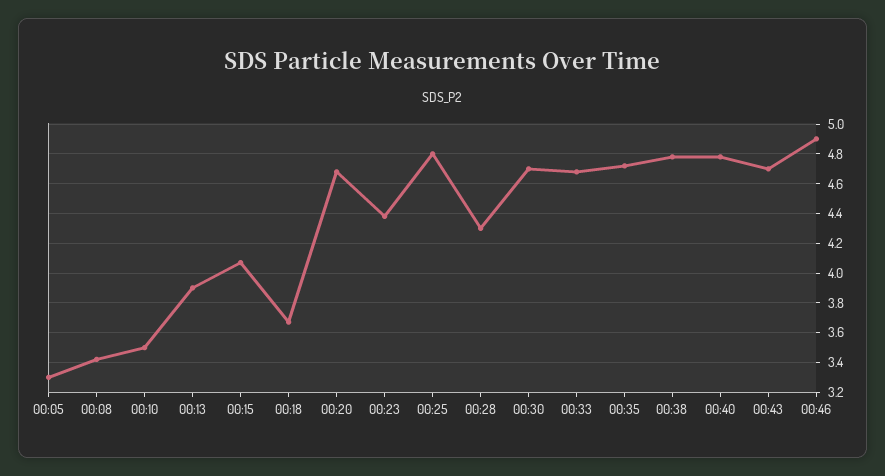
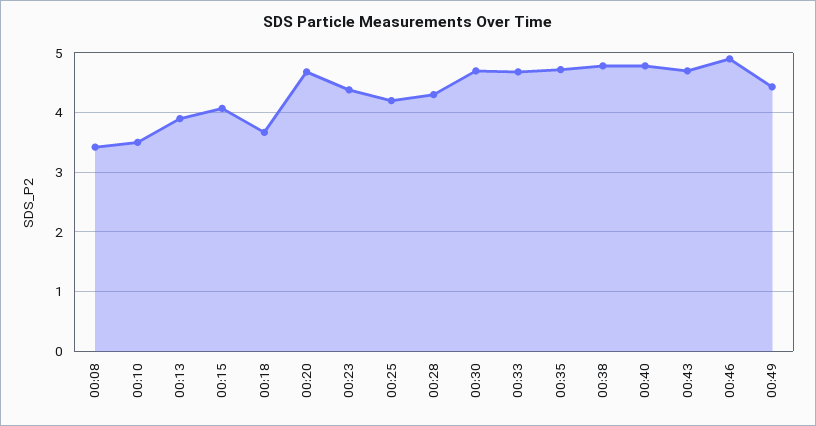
00:05: 3.3 -> none
00:25: 4.8 -> 4.2
00:49: none -> 4.4

